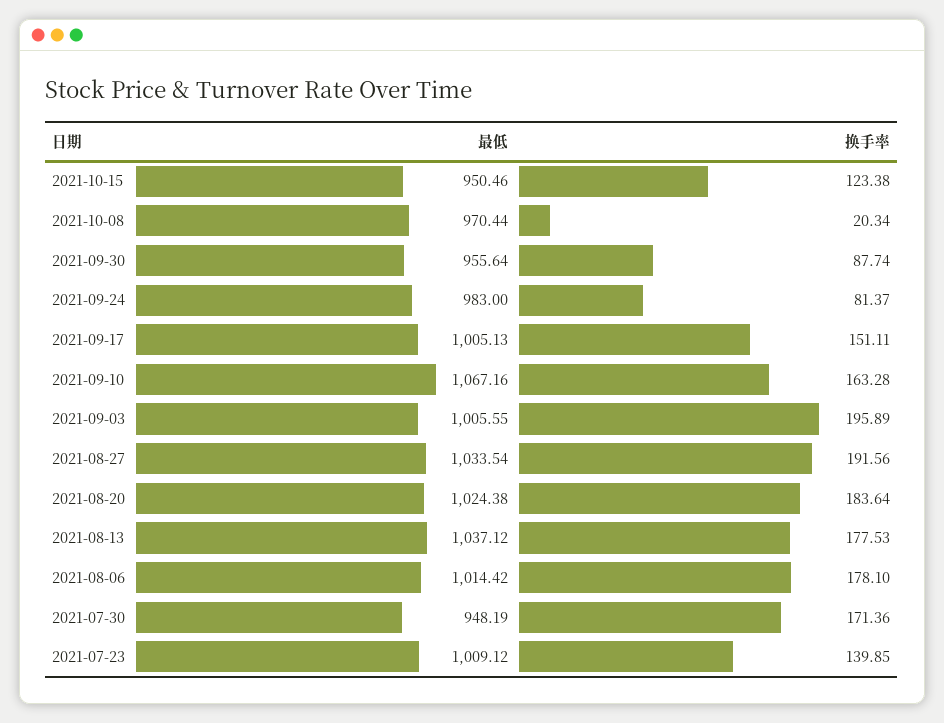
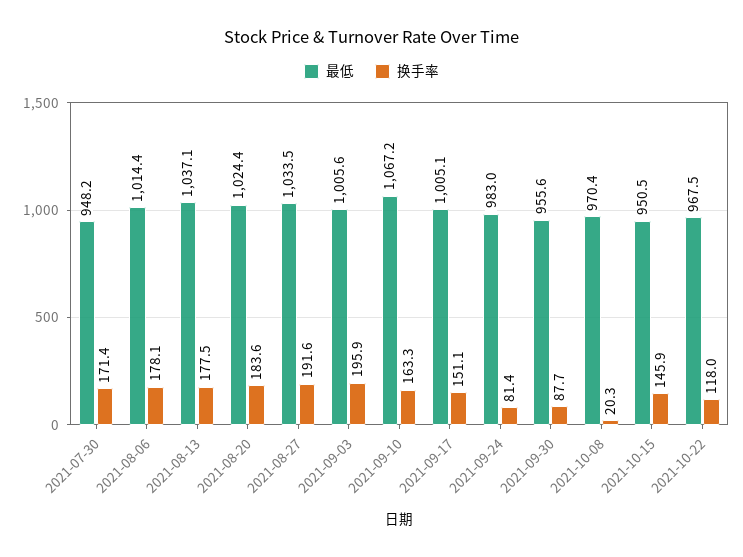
换手率, 2021-10-15: 123.38 -> 145.9
最低, 2021-07-23: 1009.12 -> none
换手率, 2021-07-23: 139.85 -> none
最低, 2021-10-22: none -> 967.5
换手率, 2021-10-22: none -> 118

